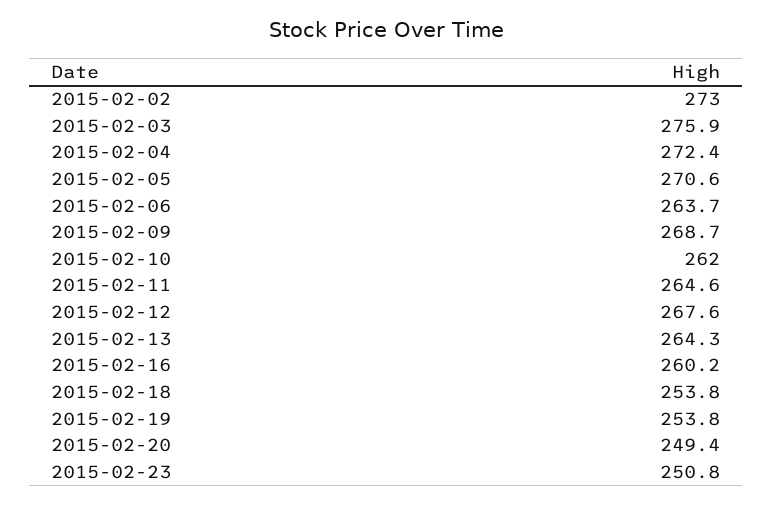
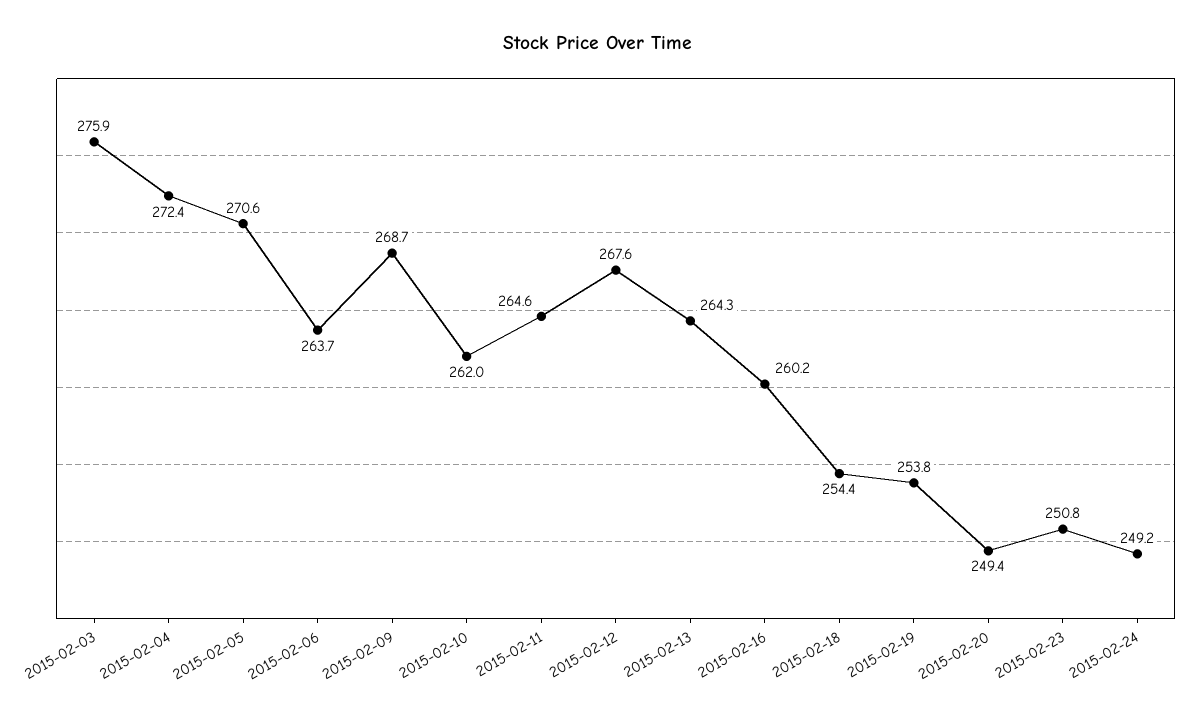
2015-02-02: 273 -> none
2015-02-18: 253.8 -> 254.4
2015-02-24: none -> 249.2

